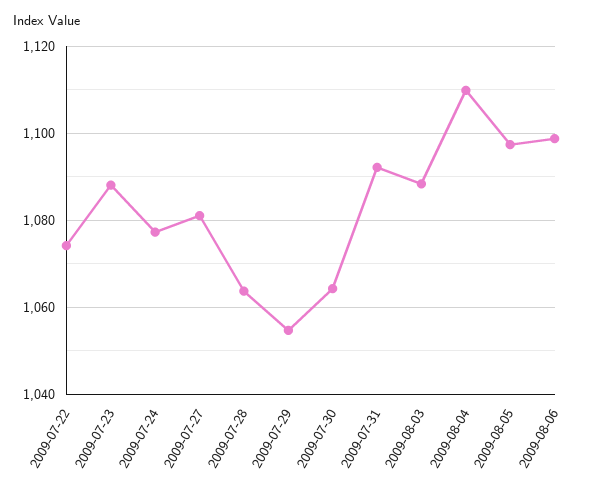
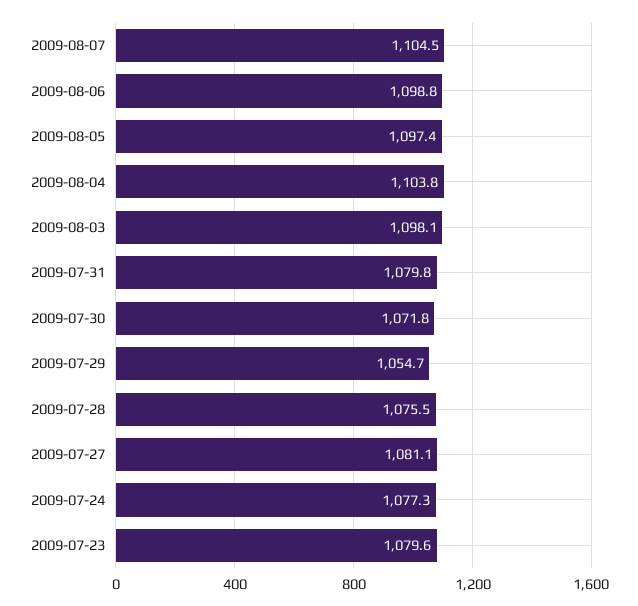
2009-07-22: 1074 -> none
2009-07-23: 1088 -> 1079.6
2009-07-28: 1064 -> 1075.5
2009-07-30: 1064 -> 1071.8
2009-07-31: 1092 -> 1079.8
2009-08-03: 1088 -> 1098.1
2009-08-04: 1110 -> 1103.8
2009-08-07: none -> 1104.5

